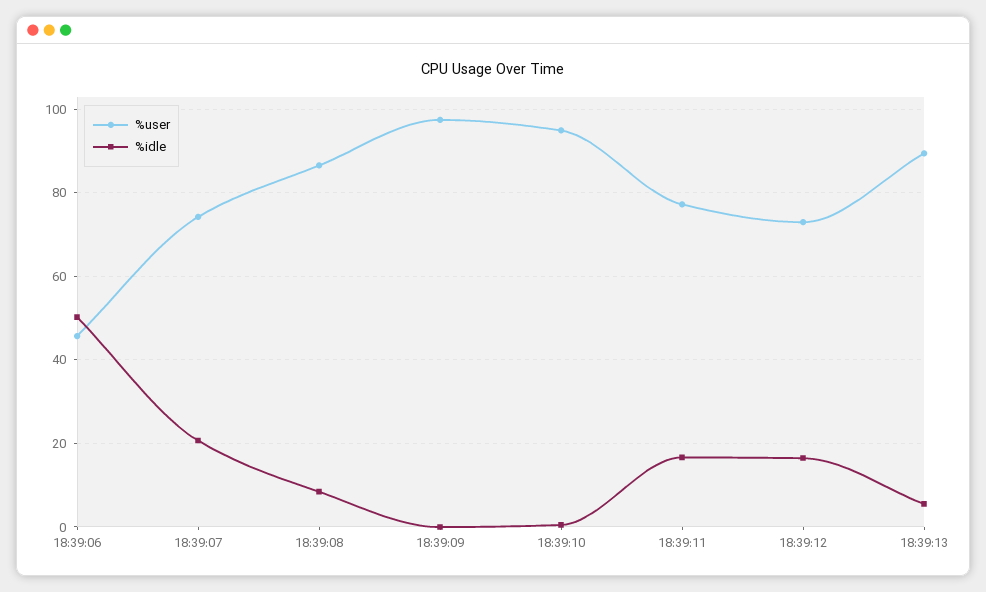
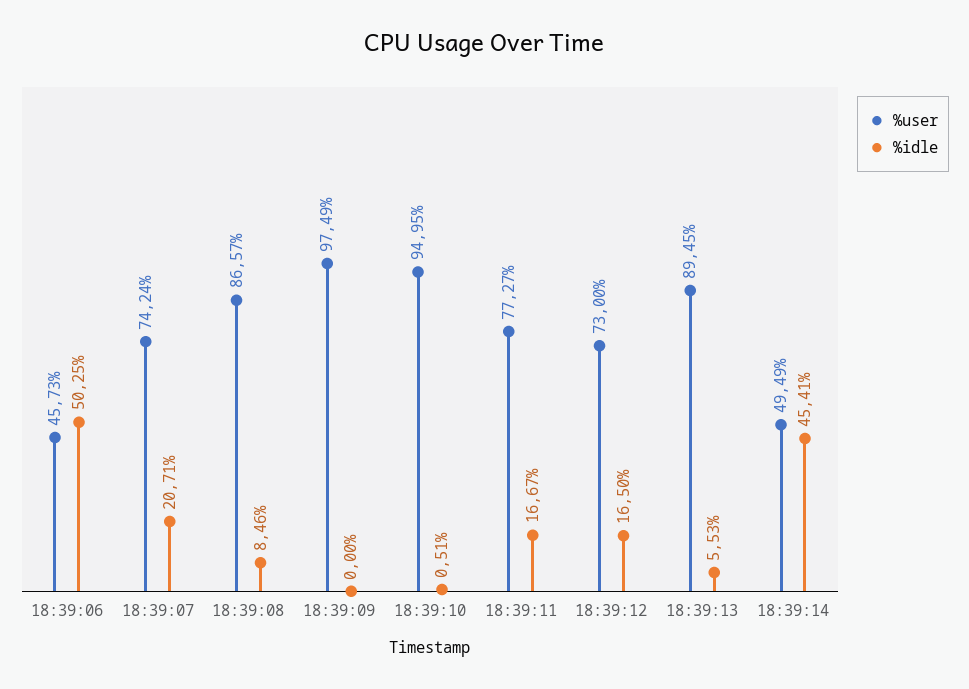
%user, 18:39:14: none -> 49.49
%idle, 18:39:14: none -> 45.41

